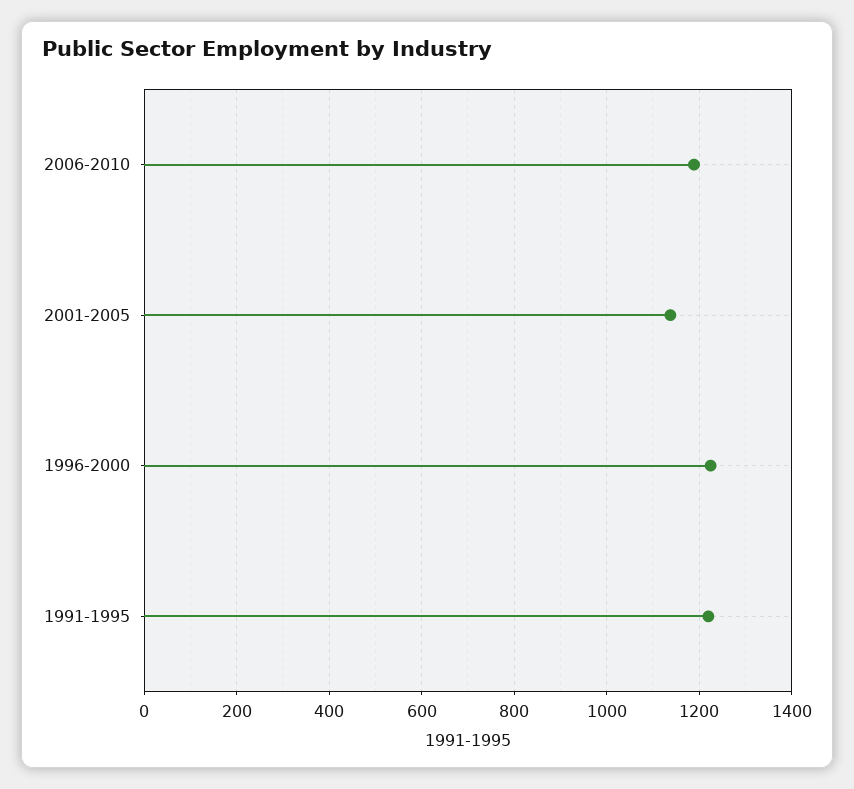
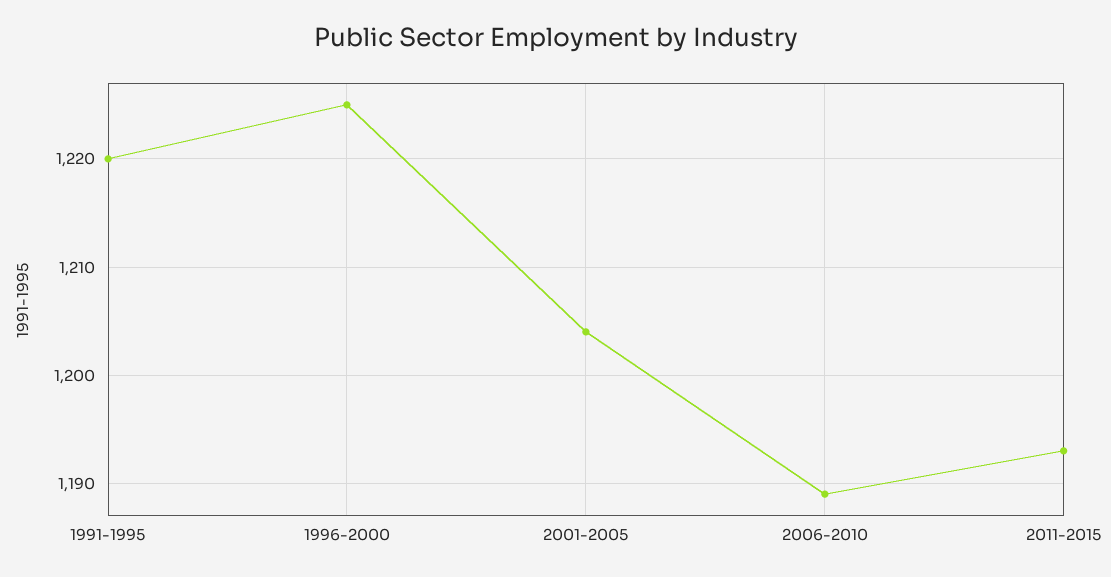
2001-2005: 1140 -> 1204
2011-2015: none -> 1193

